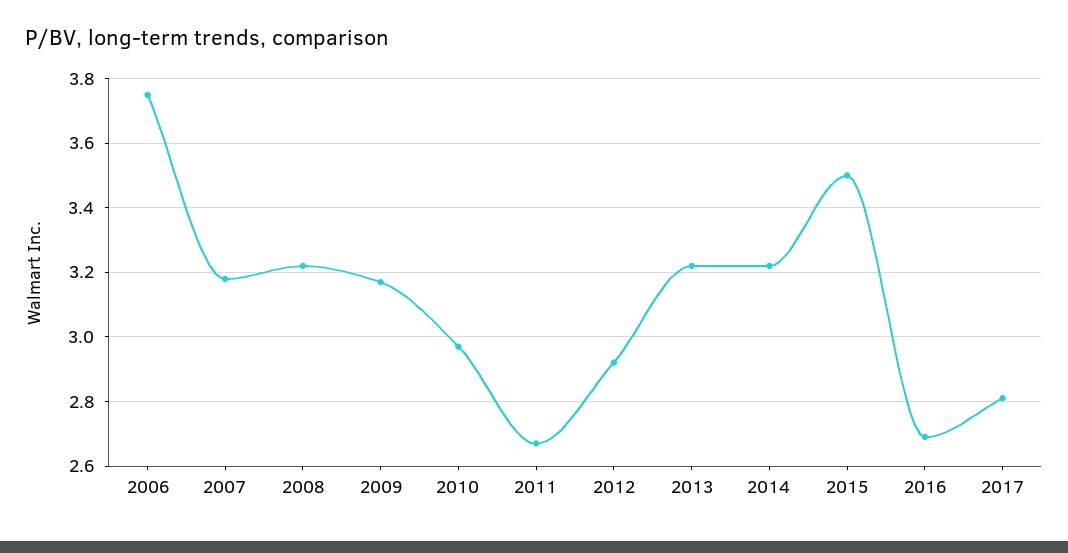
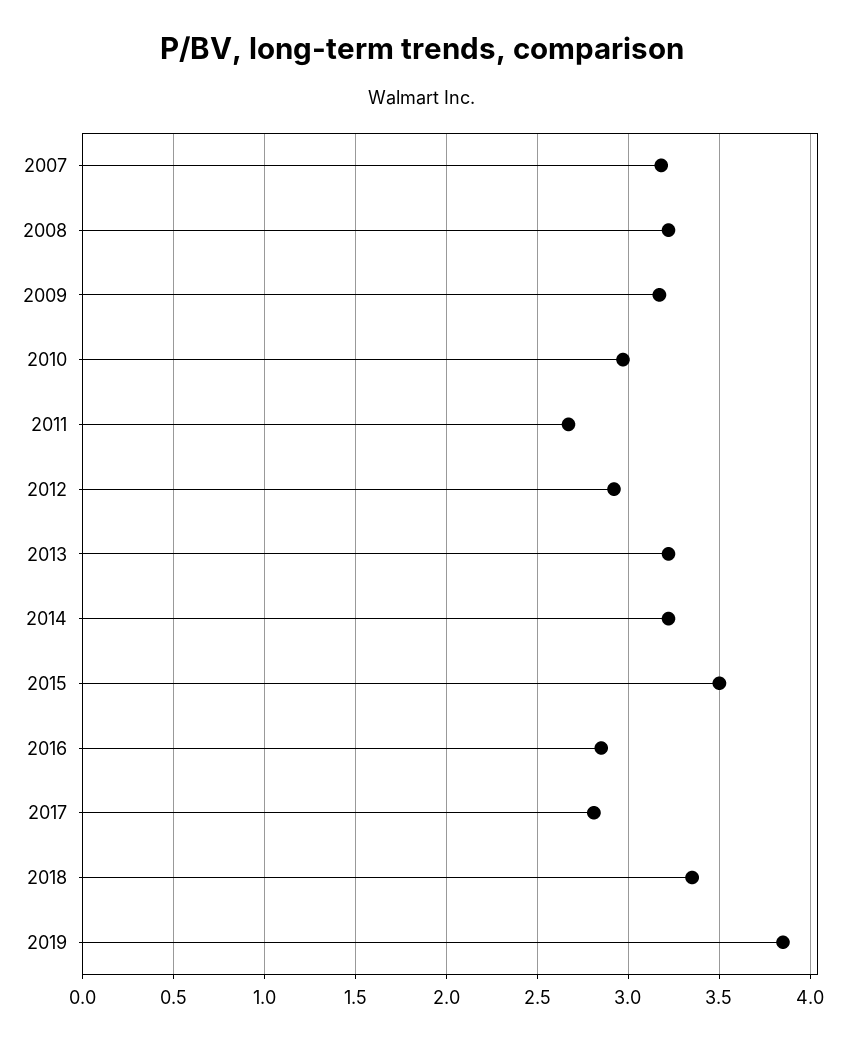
2006: 3.75 -> none
2016: 2.7 -> 2.85
2018: none -> 3.35
2019: none -> 3.85

